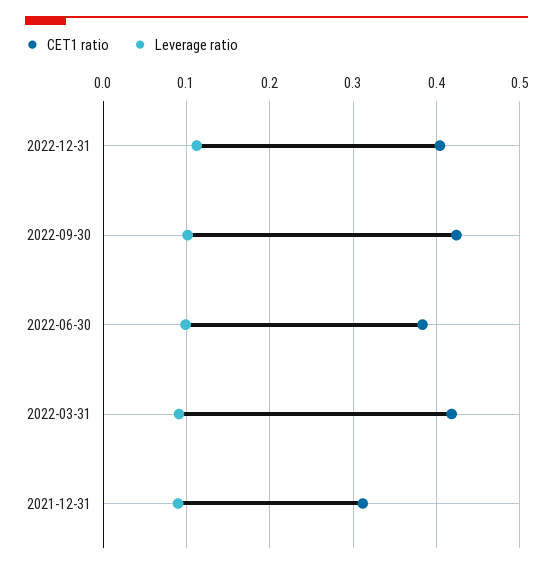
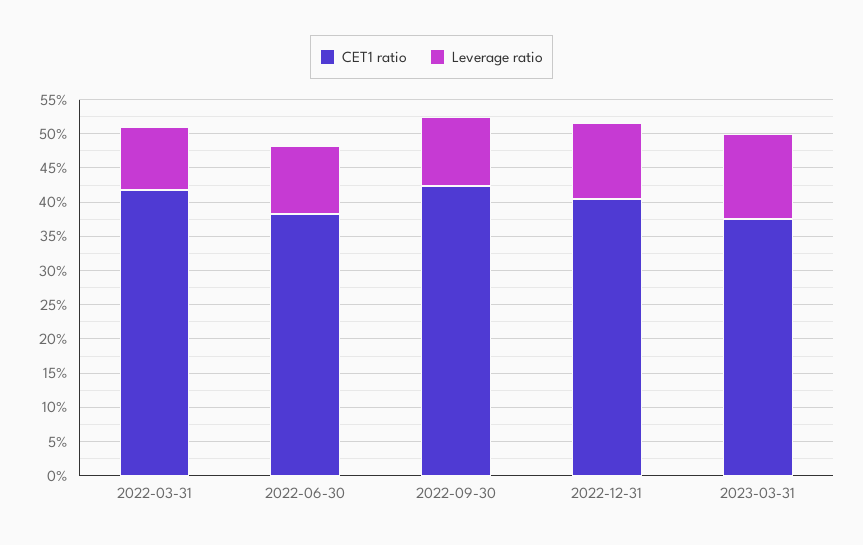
CET1 ratio, 2021-12-31: 0.31 -> none
Leverage ratio, 2021-12-31: 0.09 -> none
CET1 ratio, 2023-03-31: none -> 0.375
Leverage ratio, 2023-03-31: none -> 0.125

